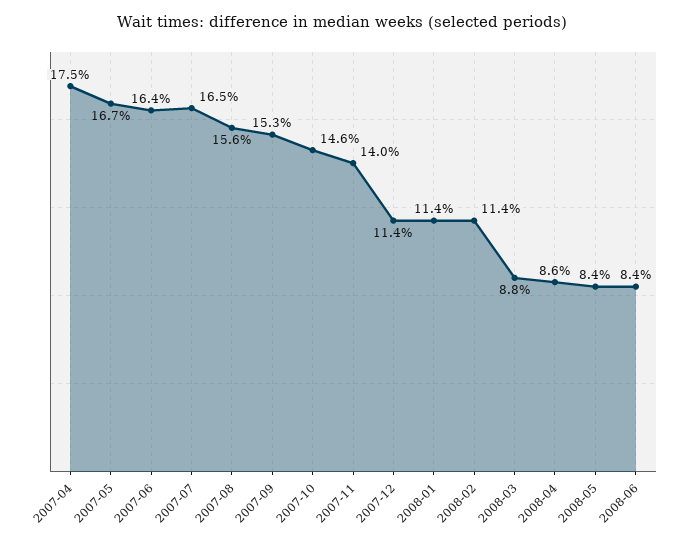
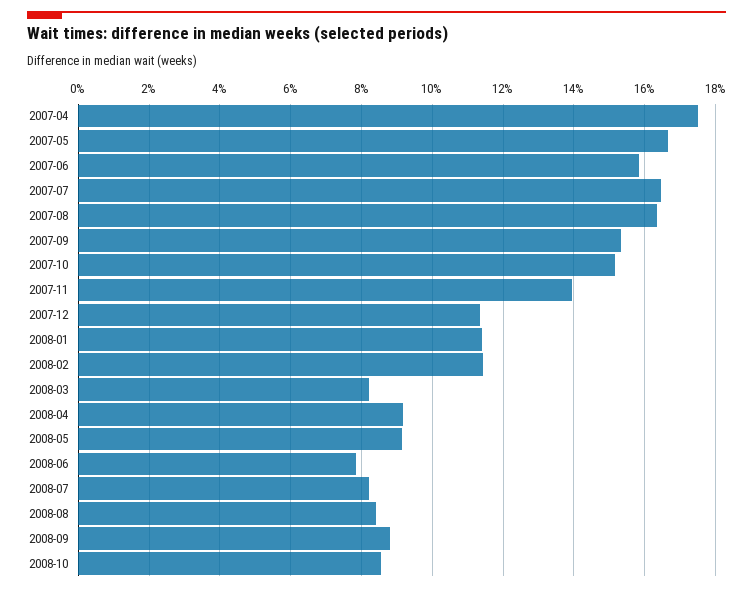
2007-06: 16.4 -> 15.8
2007-08: 15.6 -> 16.4
2007-10: 14.6 -> 15.2
2008-03: 8.8 -> 8.2
2008-04: 8.6 -> 9.2
2008-05: 8.4 -> 9.2
2008-06: 8.4 -> 7.8
2008-07: none -> 8.2
2008-08: none -> 8.4
2008-09: none -> 8.8
2008-10: none -> 8.6

